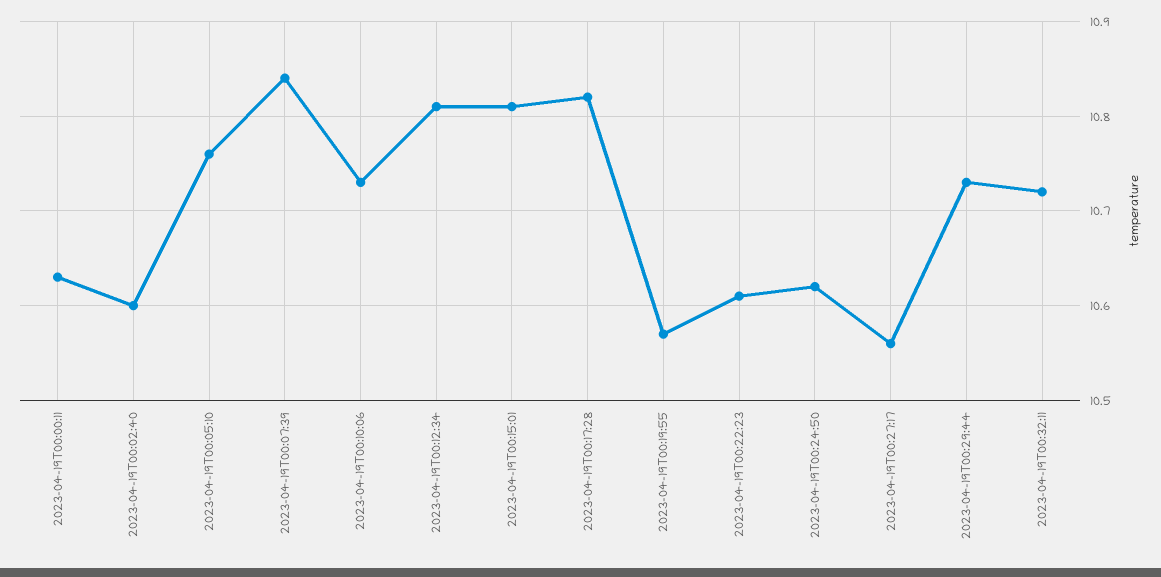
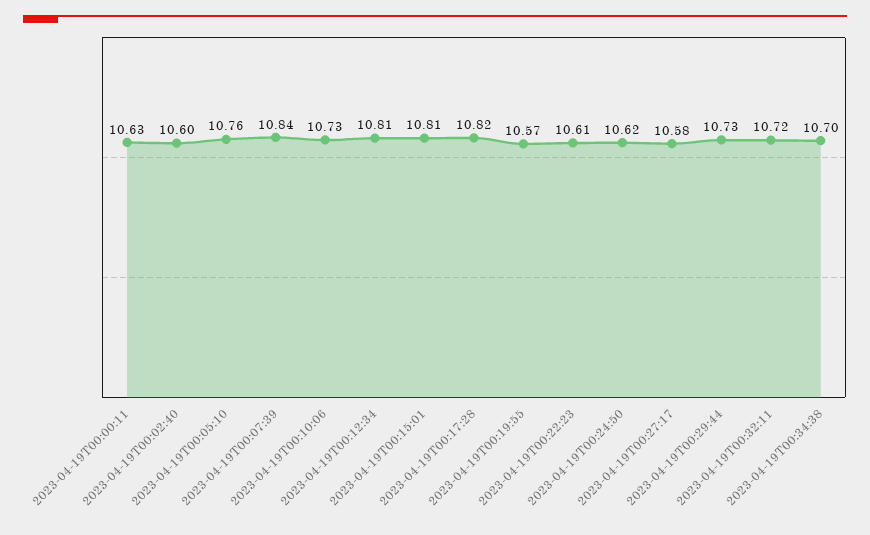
2023-04-19T00:27:17: 10.56 -> 10.58
2023-04-19T00:34:38: none -> 10.7

